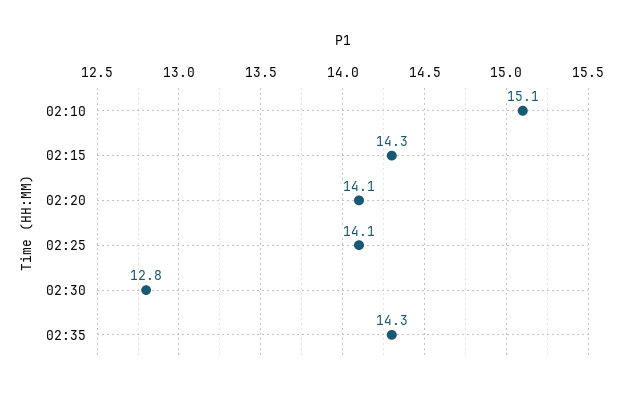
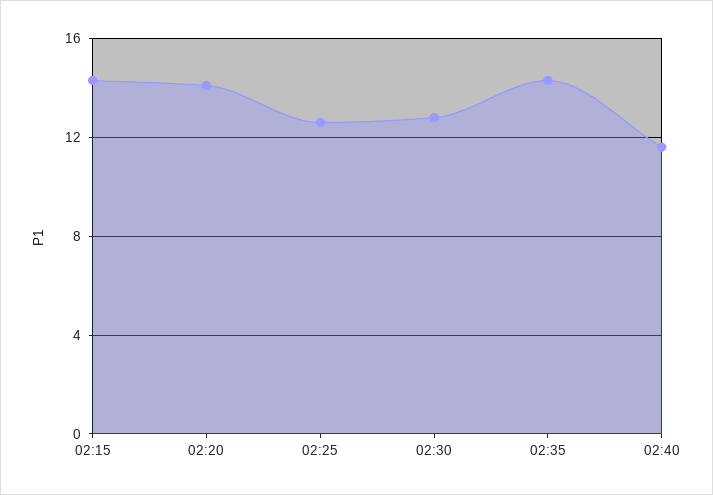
02:10: 15.1 -> none
02:25: 14.1 -> 12.5
02:40: none -> 11.5

